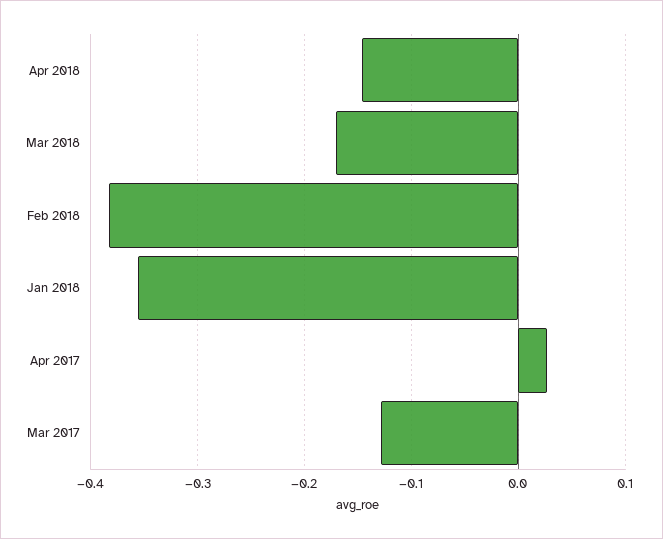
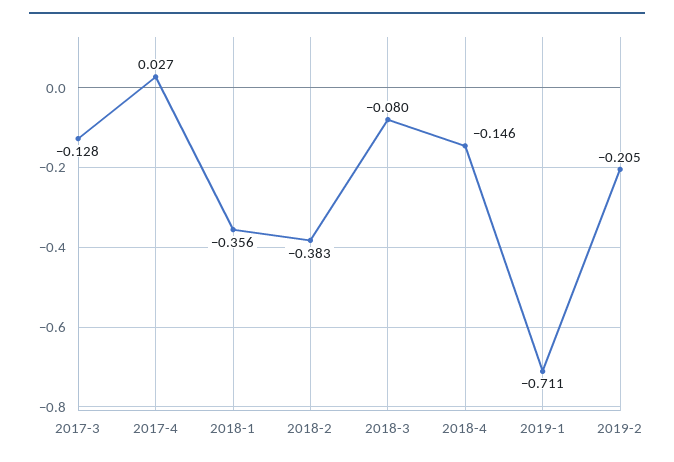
Mar 2018: -0.17 -> -0.08
2019-1: none -> -0.711
2019-2: none -> -0.205

